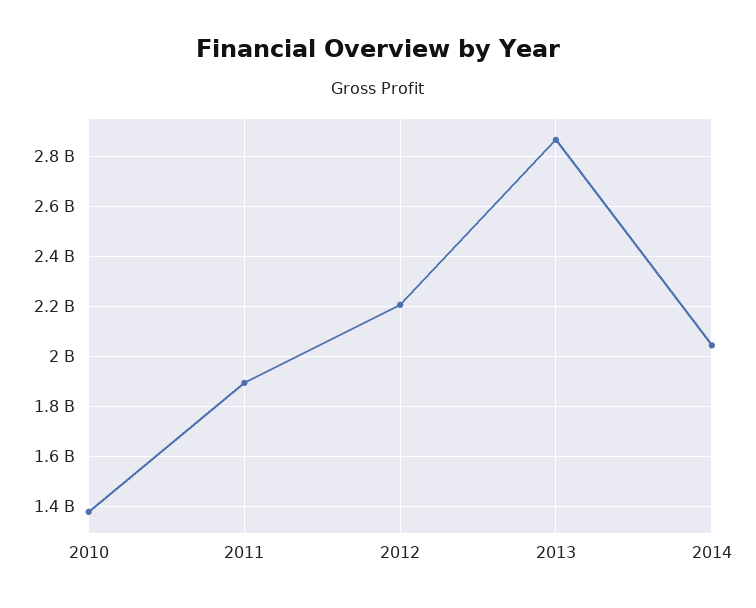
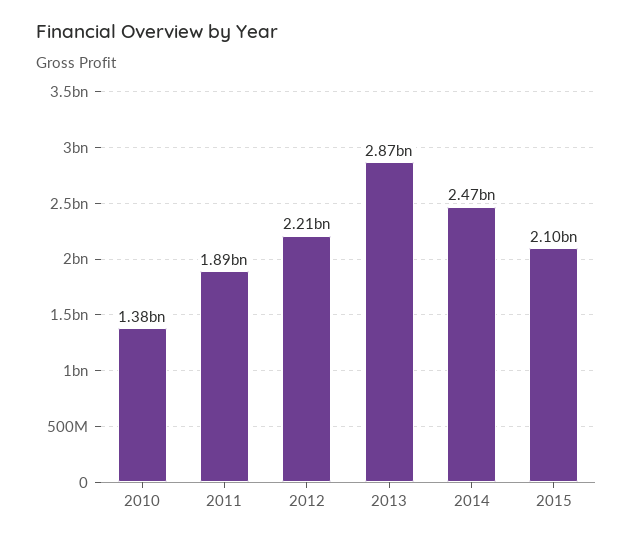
2014: 2050000000 -> 2470000000
2015: none -> 2100000000

